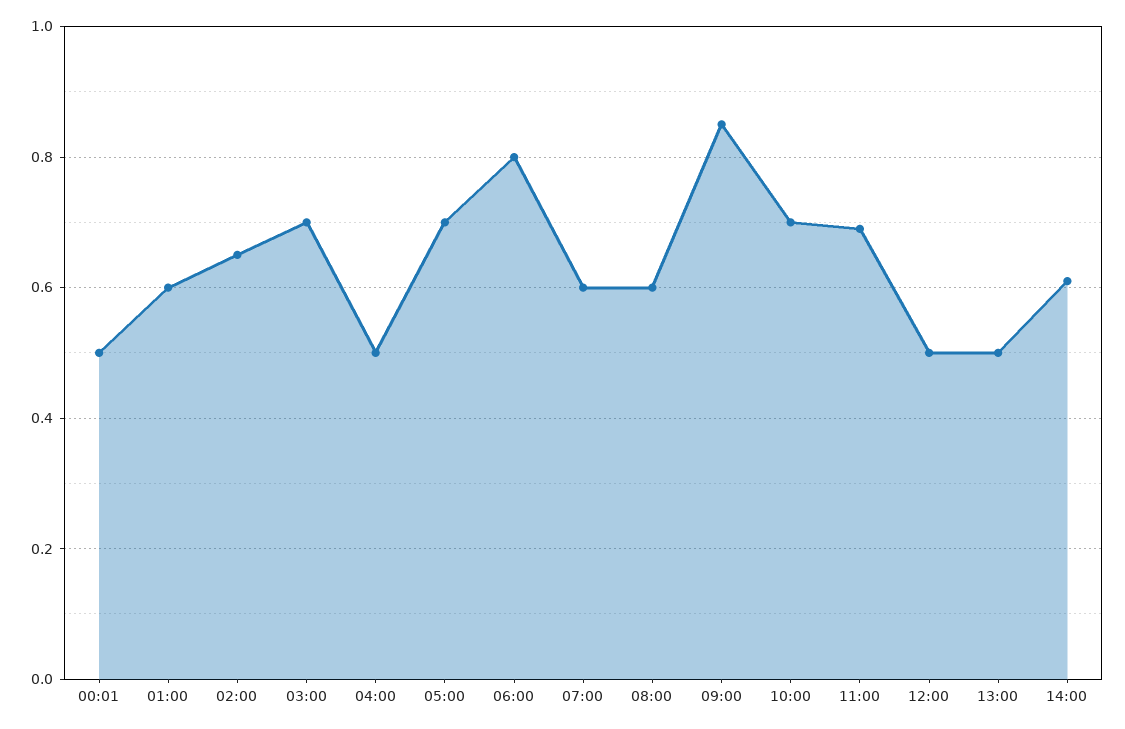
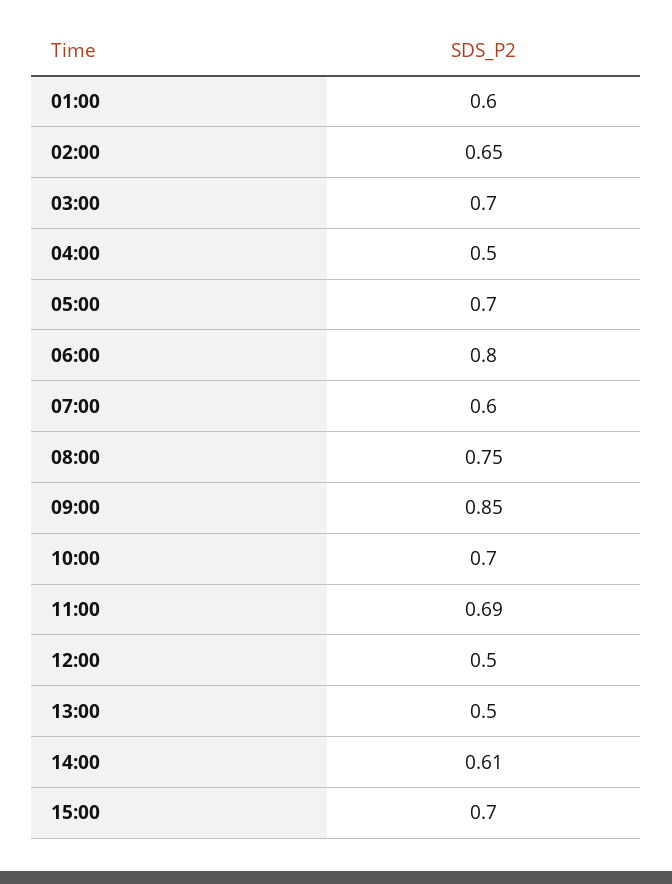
00:01: 0.5 -> none
08:00: 0.6 -> 0.75
15:00: none -> 0.7

